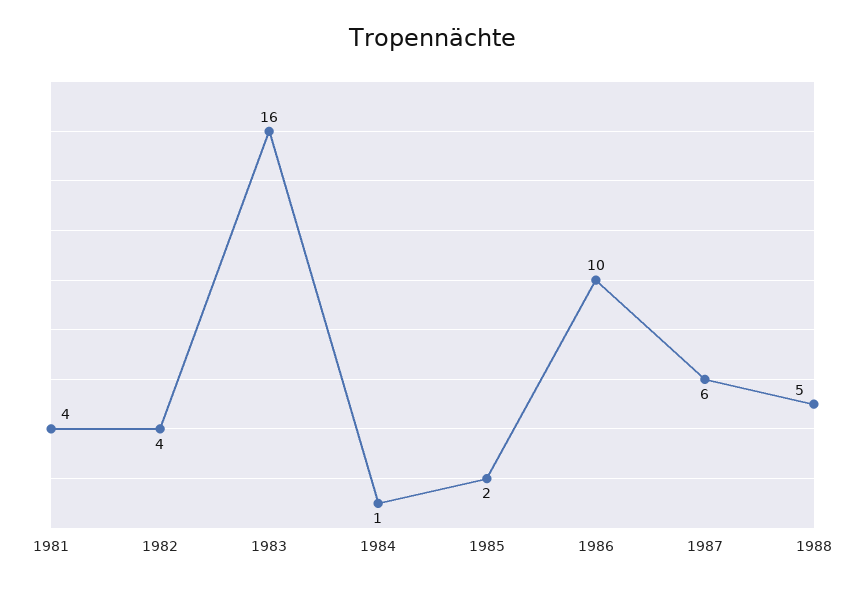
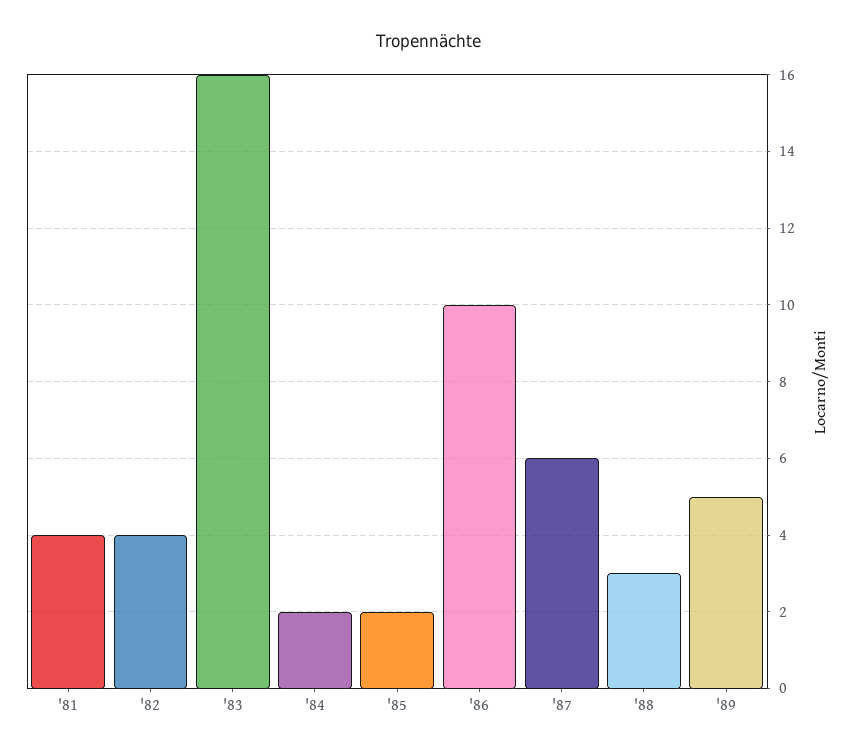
1984: 1 -> 2
1988: 5 -> 3
'89: none -> 5

